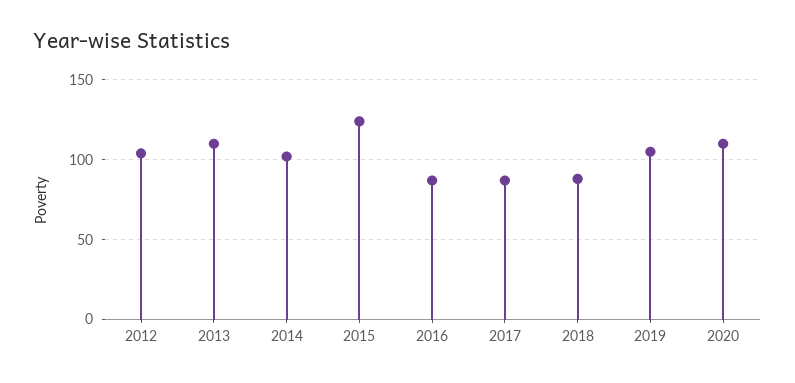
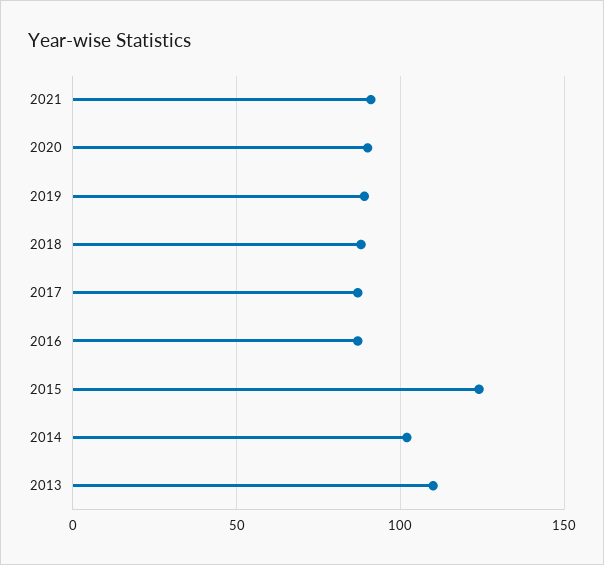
2012: 105 -> none
2019: 105 -> 90
2020: 110 -> 90
2021: none -> 90

